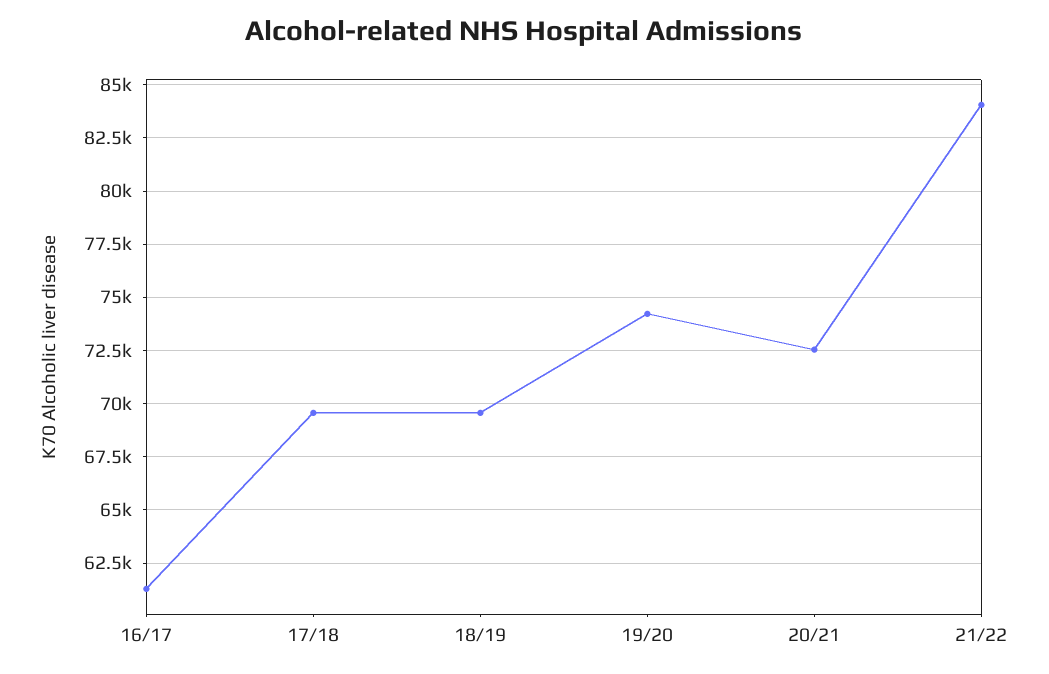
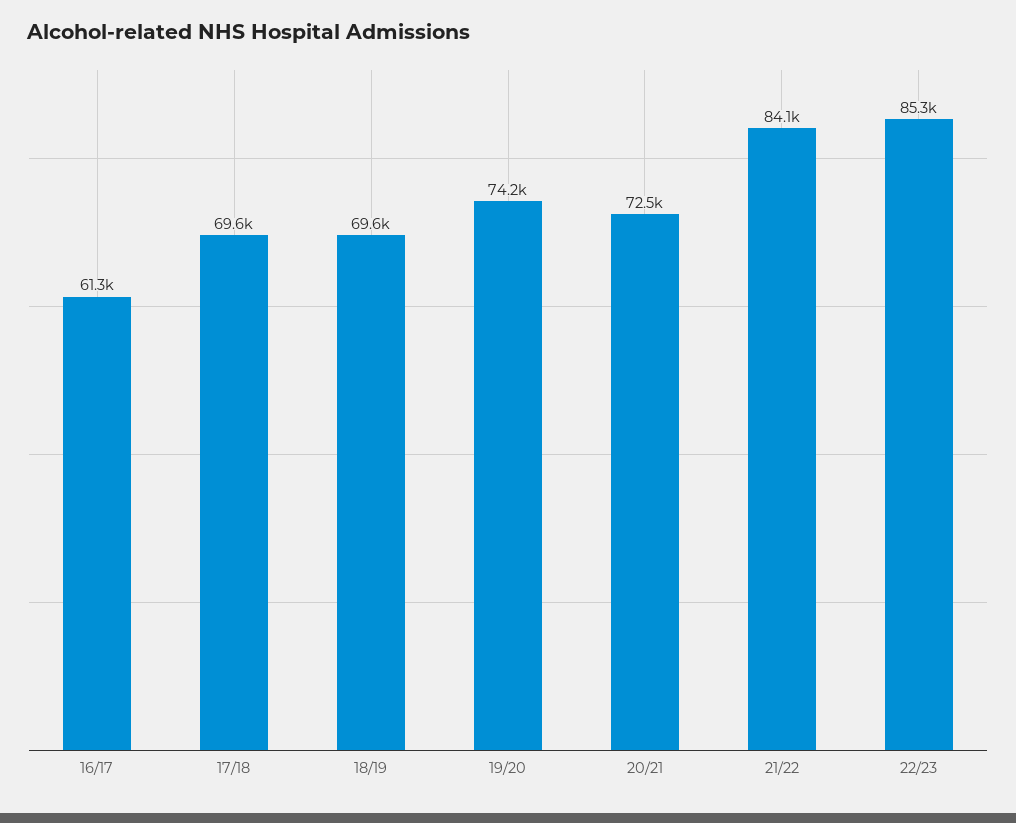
22/23: none -> 85300

